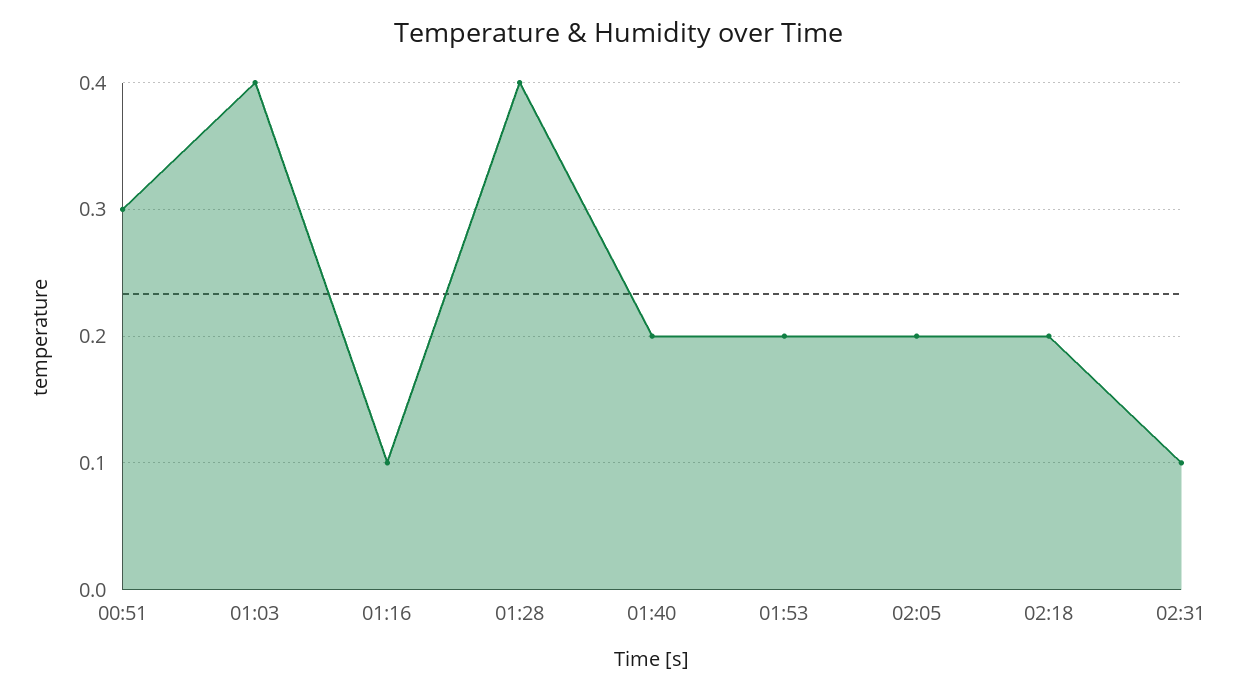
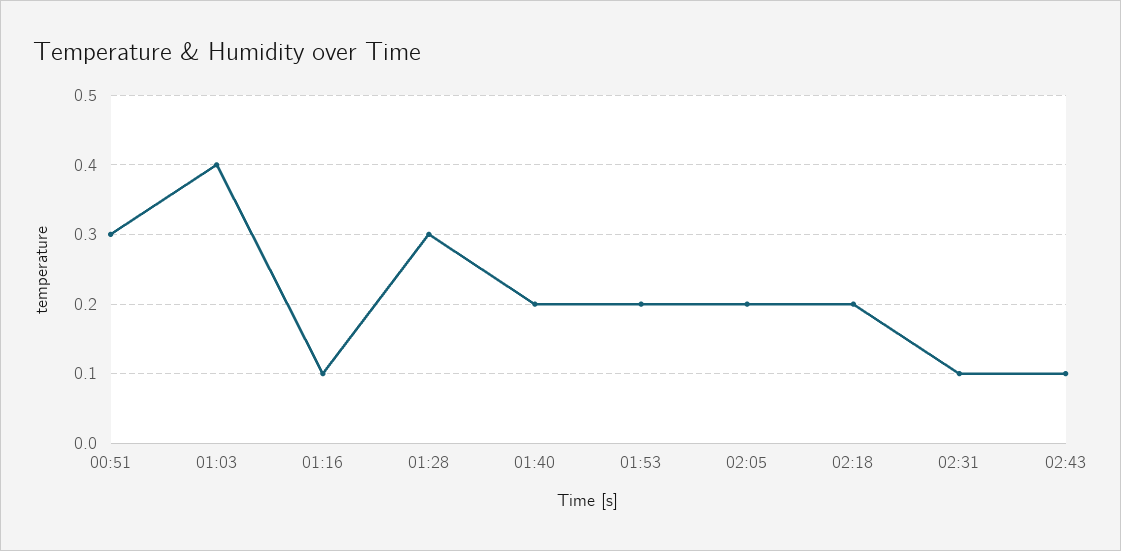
01:28: 0.4 -> 0.3
02:43: none -> 0.1

